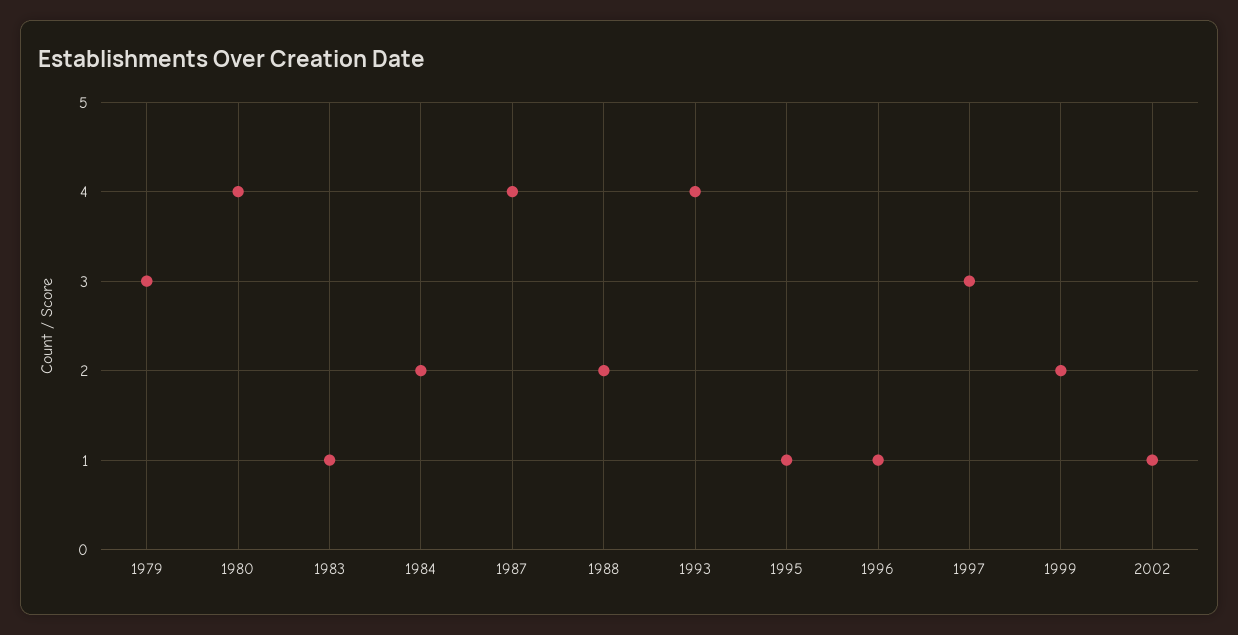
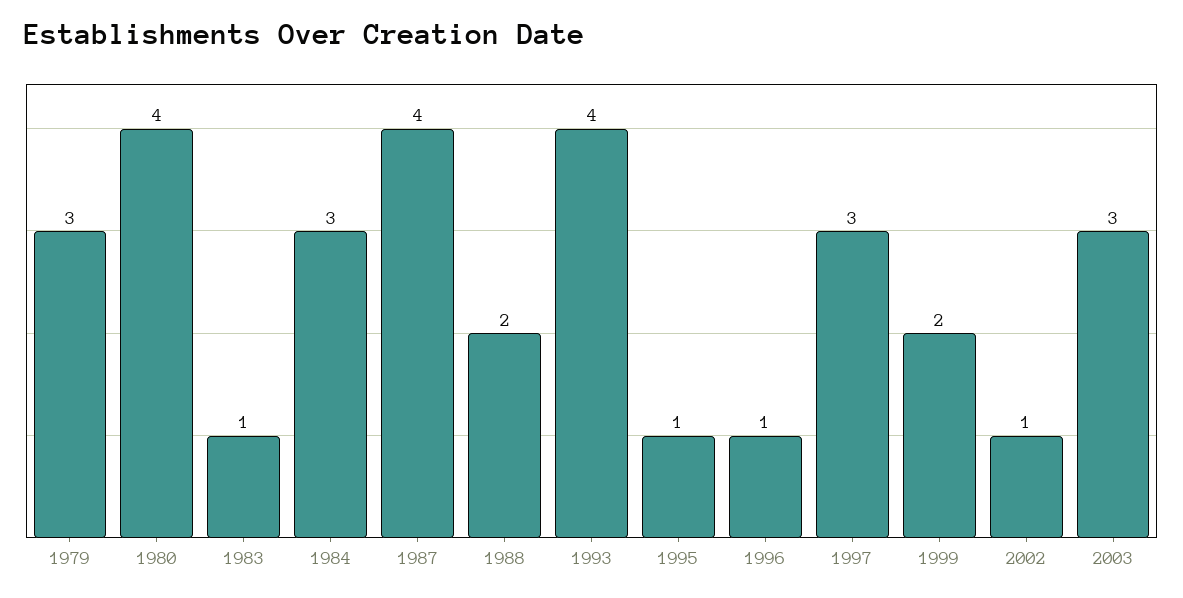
1984: 2 -> 3
2003: none -> 3

